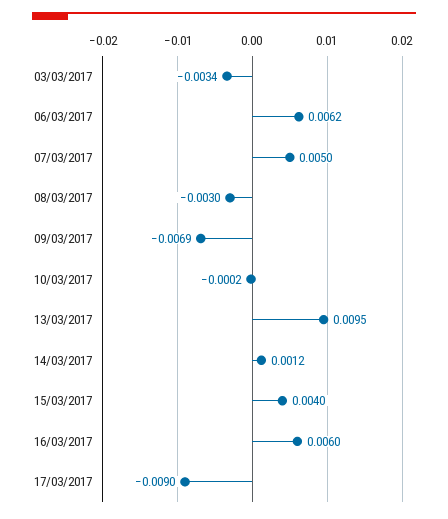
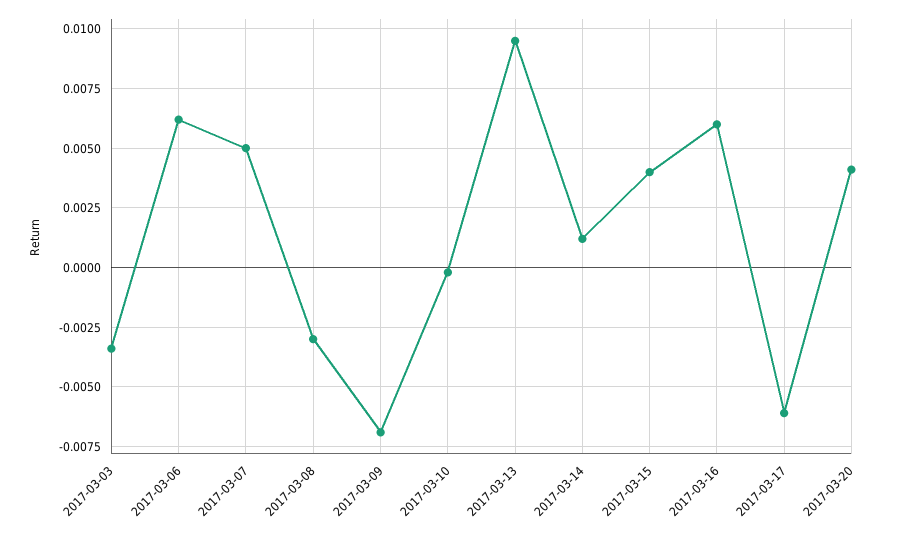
17/03/2017: -0.009 -> -0.006
2017-03-20: none -> 0.004

